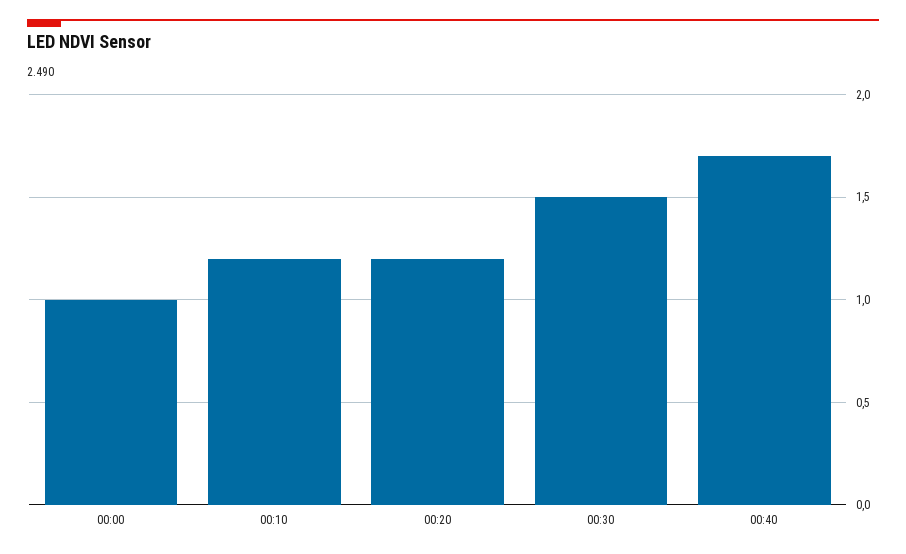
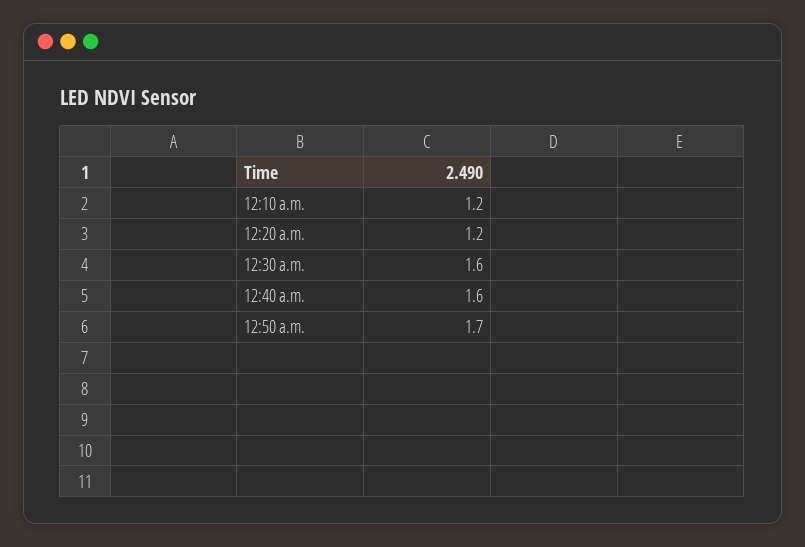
00:00: 1 -> none
00:30: 1.5 -> 1.6
00:40: 1.7 -> 1.6
12:50 a.m.: none -> 1.7

